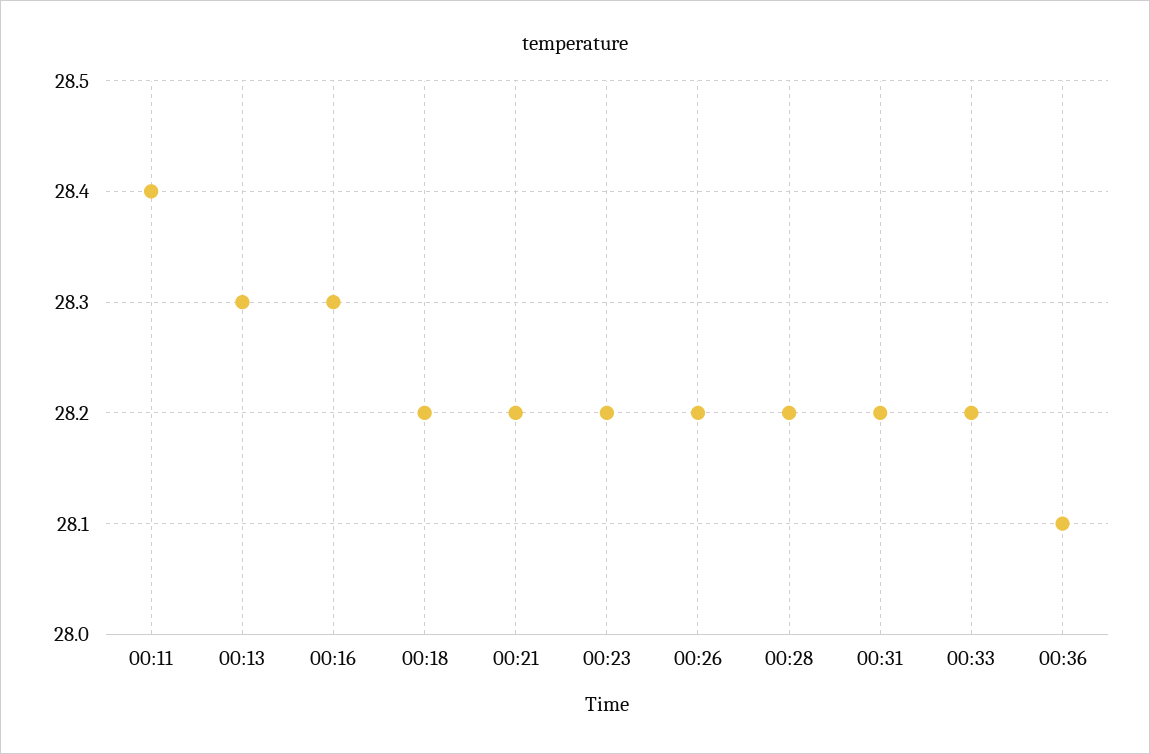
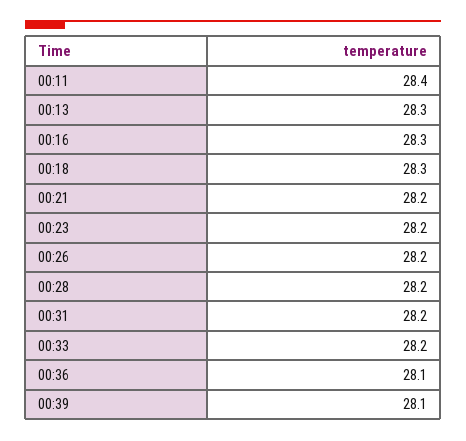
00:18: 28.2 -> 28.3
00:39: none -> 28.1

